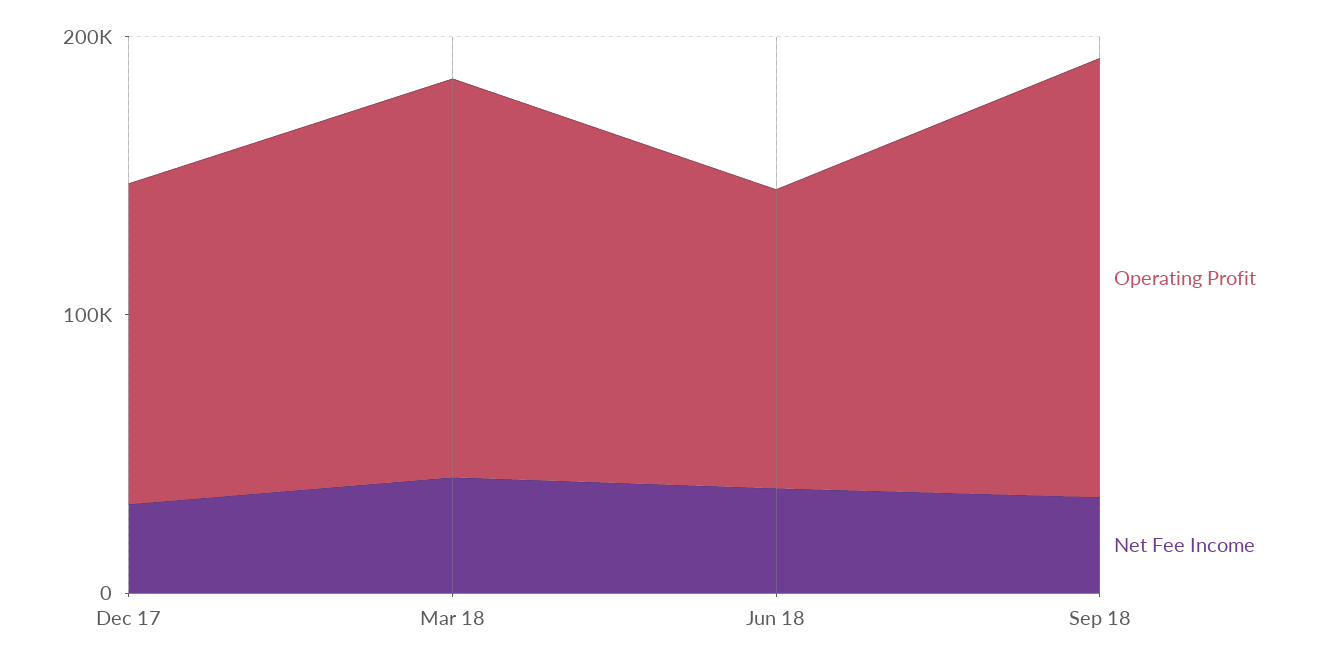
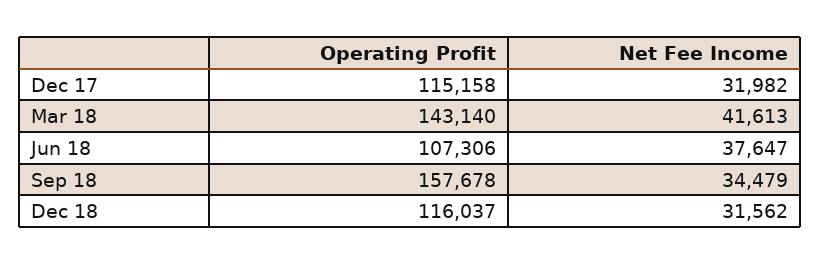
Operating Profit, Dec 18: none -> 116037
Net Fee Income, Dec 18: none -> 31562

